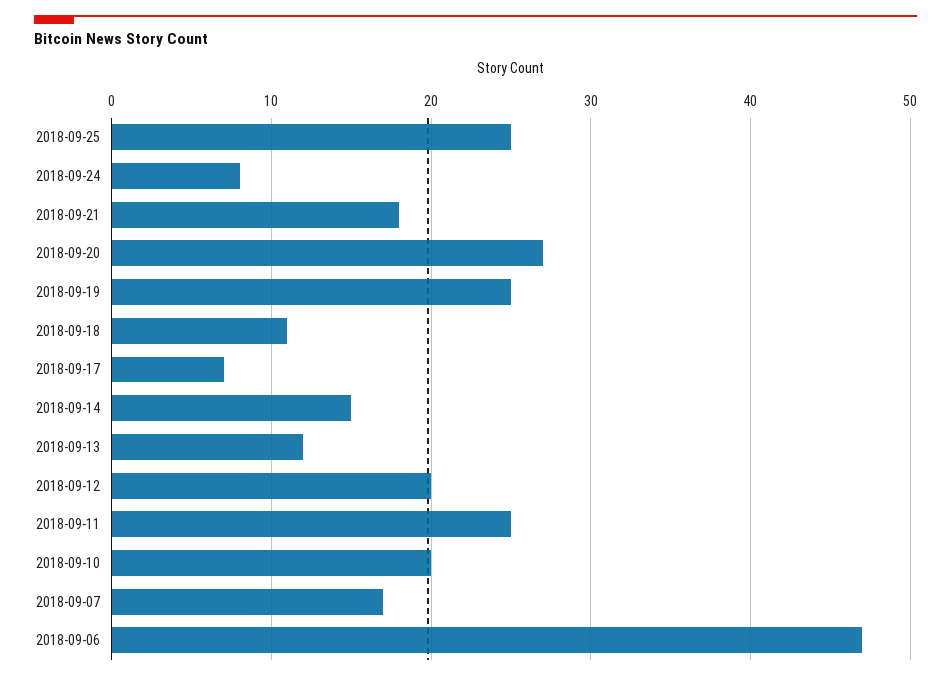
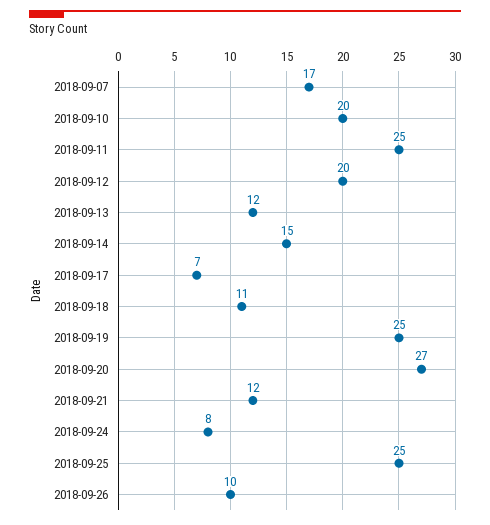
2018-09-21: 18 -> 12
2018-09-06: 47 -> none
2018-09-26: none -> 10

